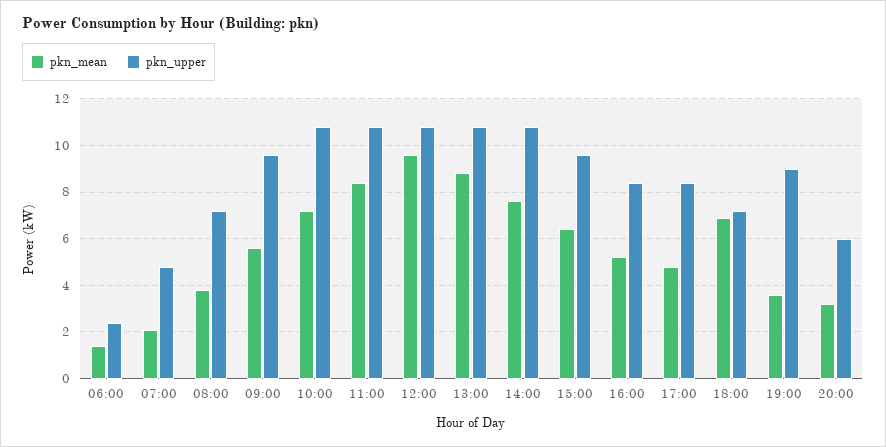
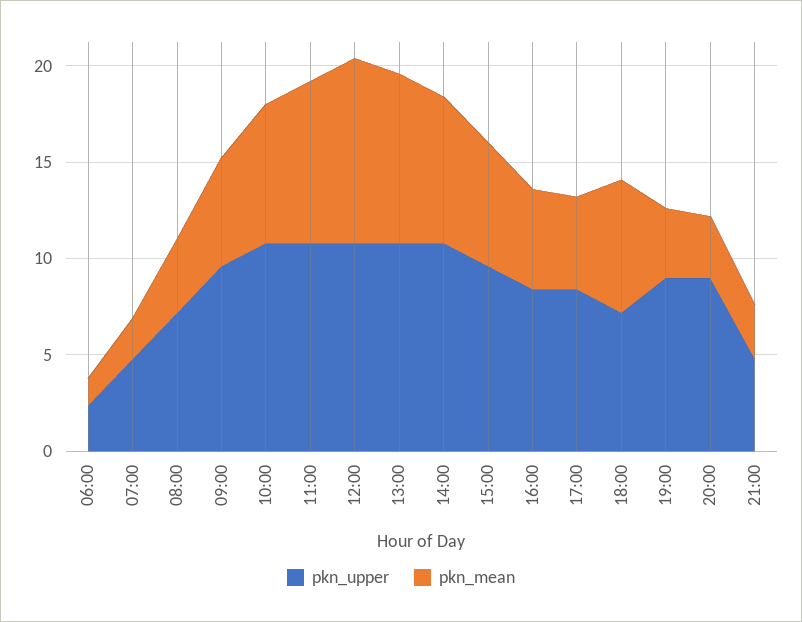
pkn_upper, 20:00: 6 -> 9
pkn_upper, 21:00: none -> 5
pkn_mean, 21:00: none -> 3

